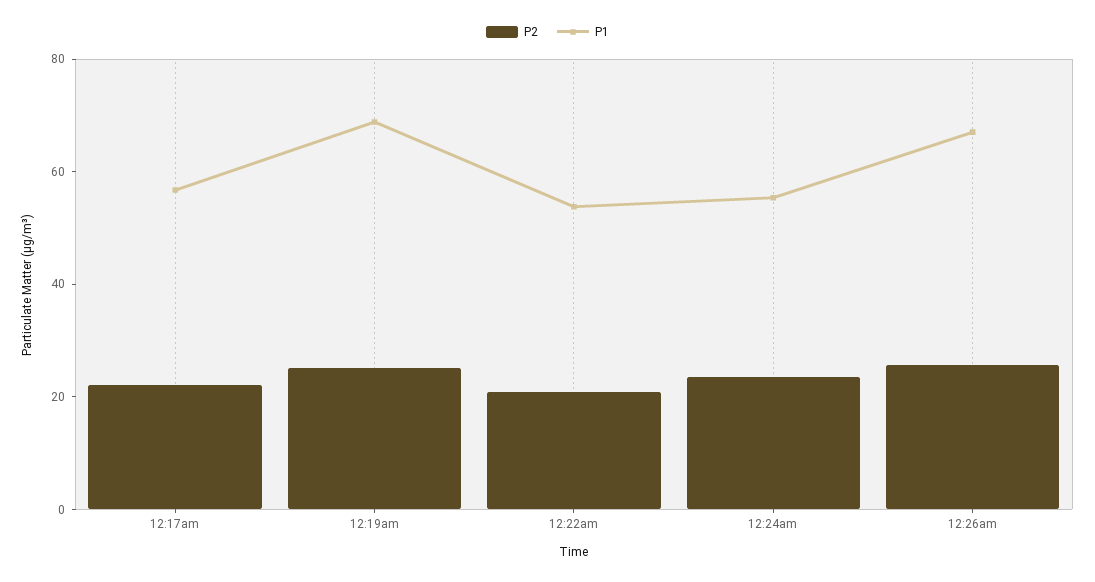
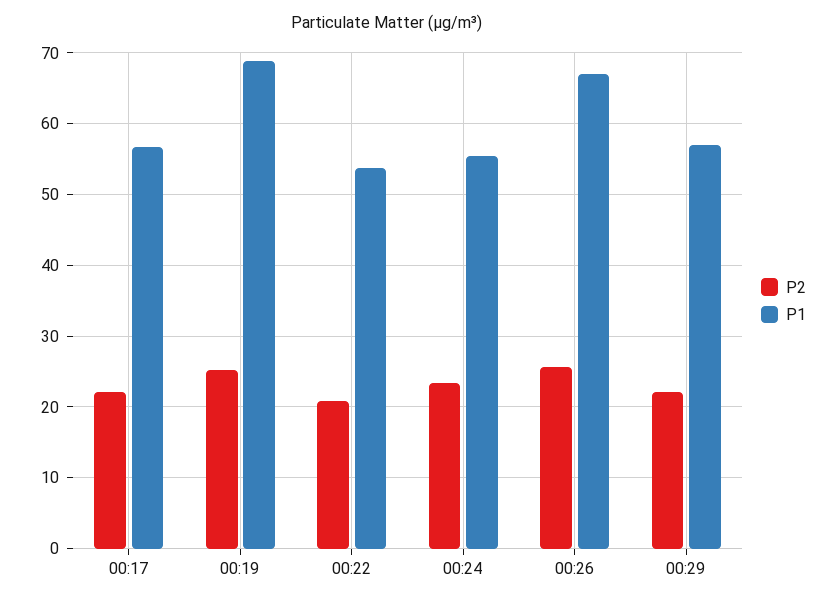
P2, 00:29: none -> 22
P1, 00:29: none -> 57

